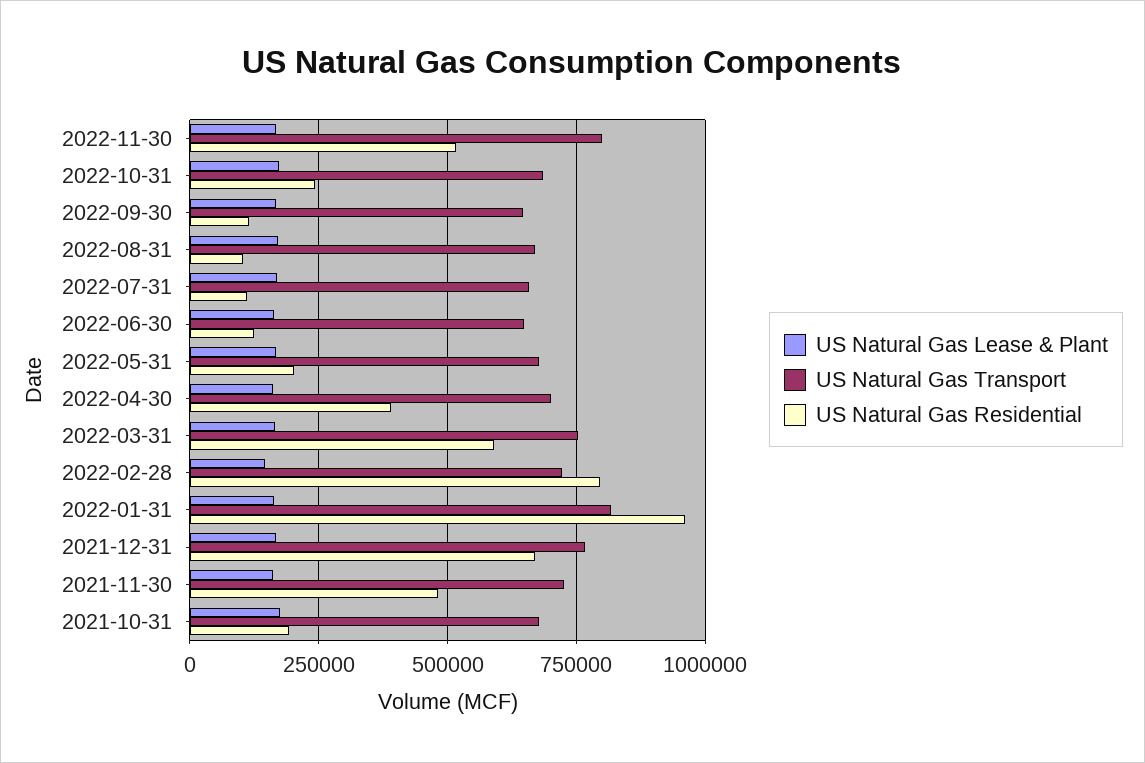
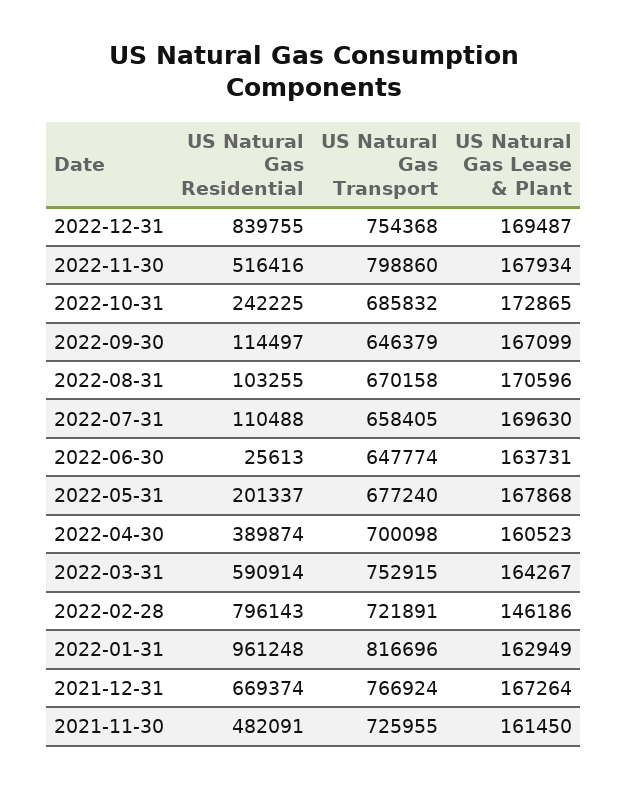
US Natural Gas Residential, 2022-06-30: 125000 -> 25613
US Natural Gas Lease & Plant, 2021-10-31: 175000 -> none
US Natural Gas Transport, 2021-10-31: 675000 -> none
US Natural Gas Residential, 2021-10-31: 200000 -> none
US Natural Gas Residential, 2022-12-31: none -> 839755
US Natural Gas Transport, 2022-12-31: none -> 754368
US Natural Gas Lease & Plant, 2022-12-31: none -> 169487

